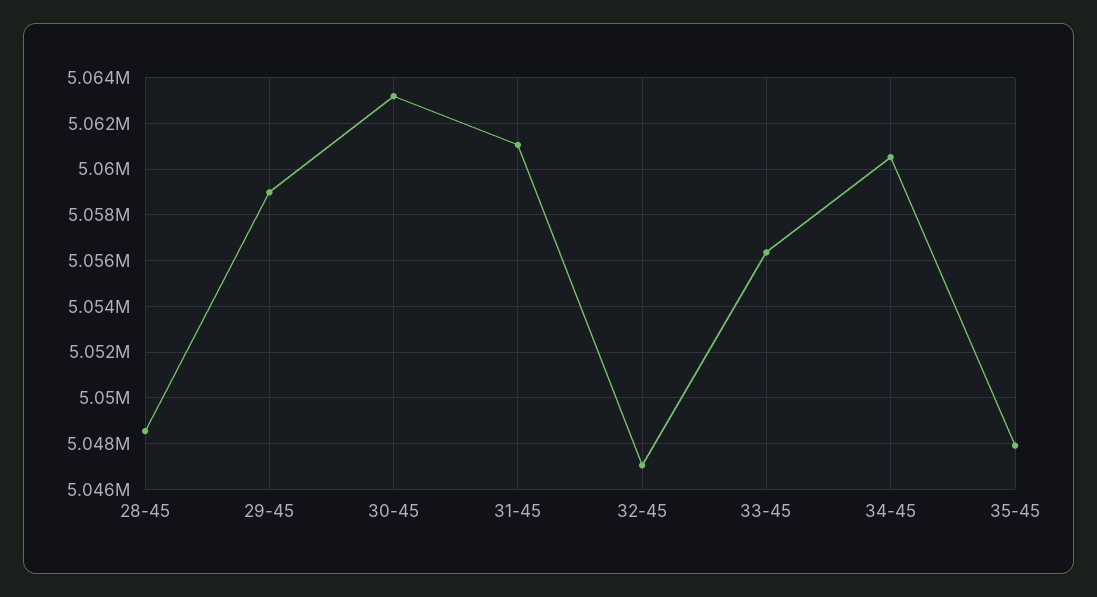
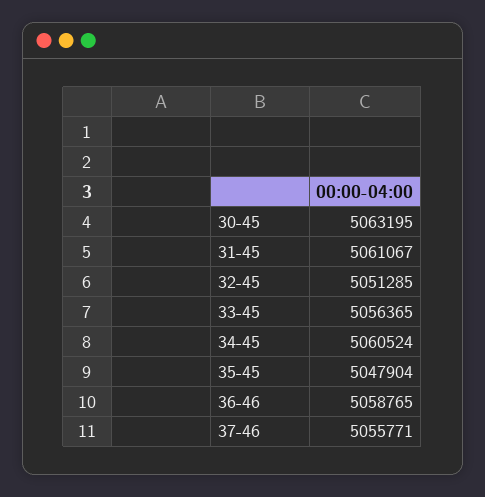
28-45: 5048500 -> none
29-45: 5059000 -> none
32-45: 5047000 -> 5051285
36-46: none -> 5058765
37-46: none -> 5055771

